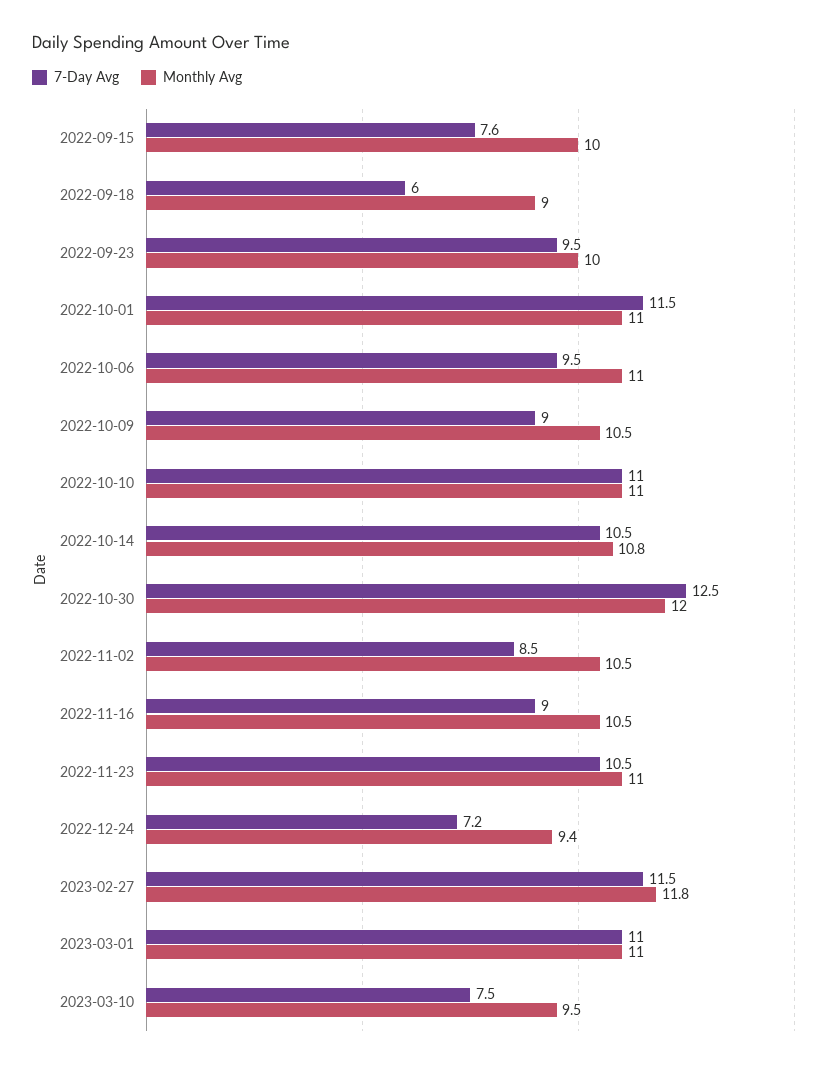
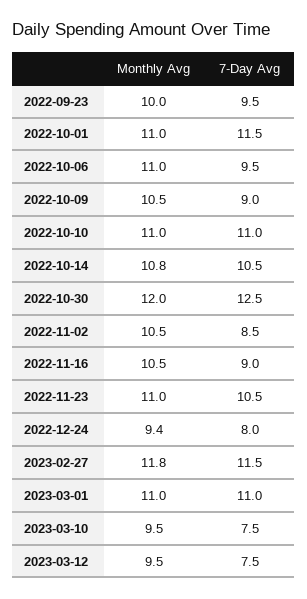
7-Day Avg, 2022-09-15: 7.6 -> none
Monthly Avg, 2022-09-15: 10 -> none
7-Day Avg, 2022-09-18: 6 -> none
Monthly Avg, 2022-09-18: 9 -> none
7-Day Avg, 2022-12-24: 7.2 -> 8
Monthly Avg, 2023-03-12: none -> 9.5
7-Day Avg, 2023-03-12: none -> 7.5

